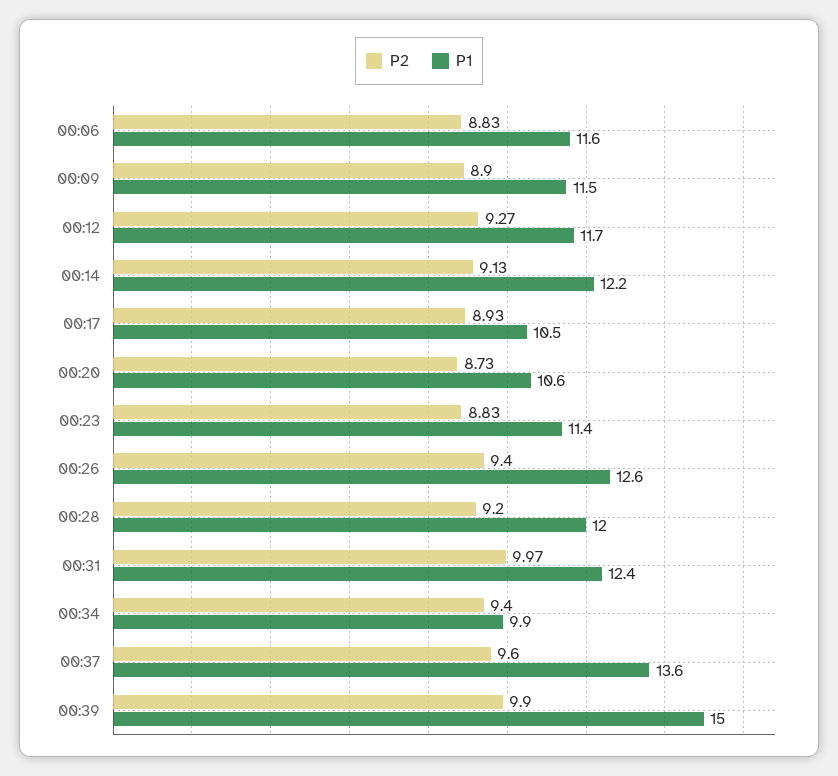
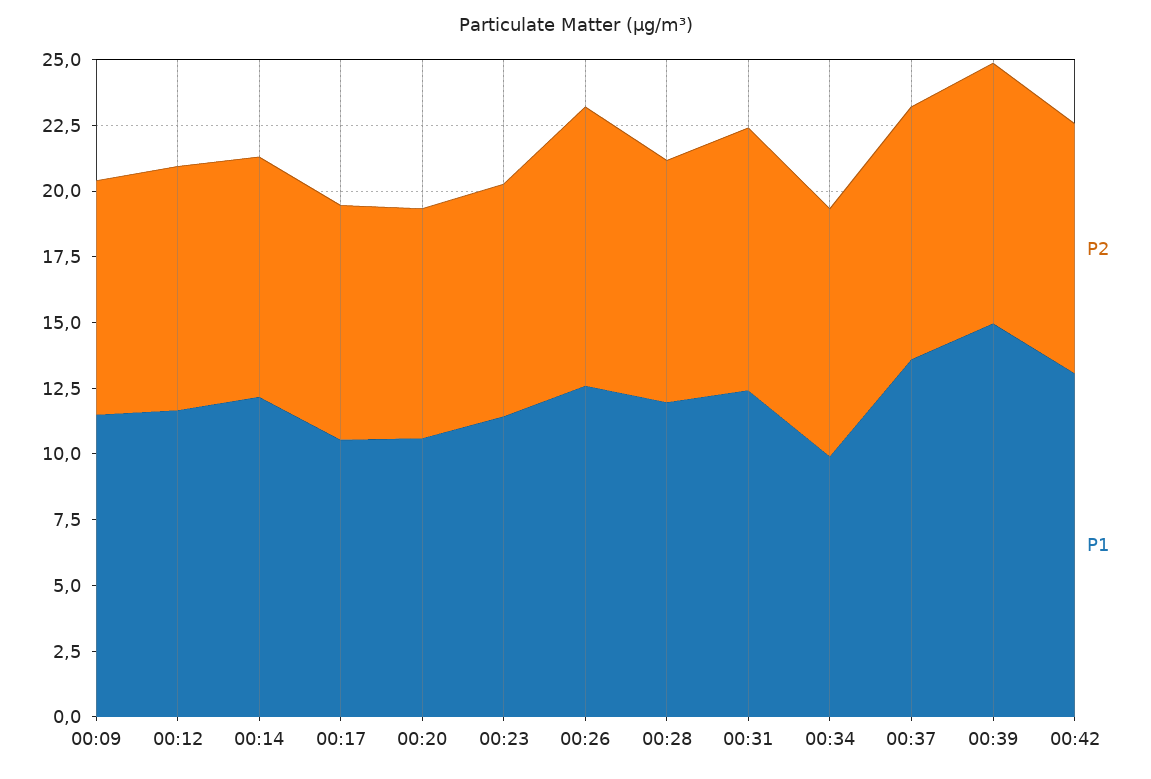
P2, 00:06: 8.83 -> none
P1, 00:06: 11.6 -> none
P2, 00:26: 9.4 -> 10.5
P2, 00:42: none -> 9.5
P1, 00:42: none -> 13

